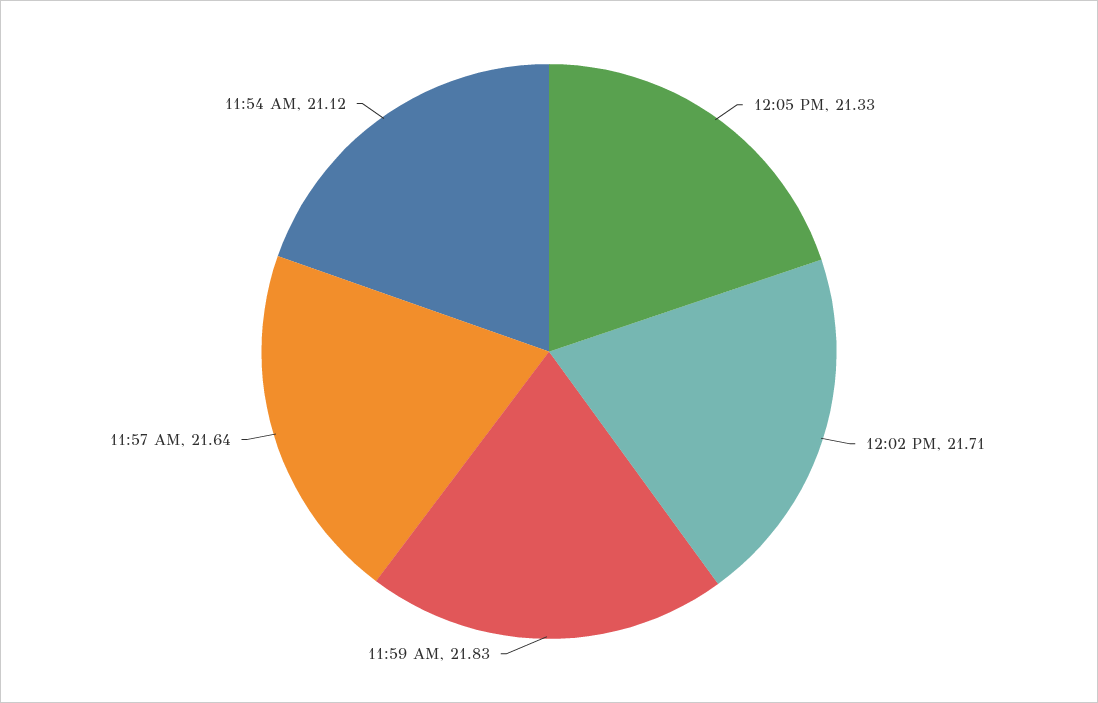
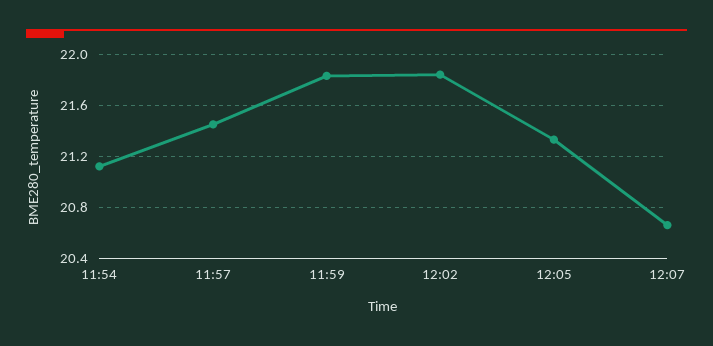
12:02 PM: 21.71 -> 21.85
11:57 AM: 21.64 -> 21.45
12:07: none -> 20.65

